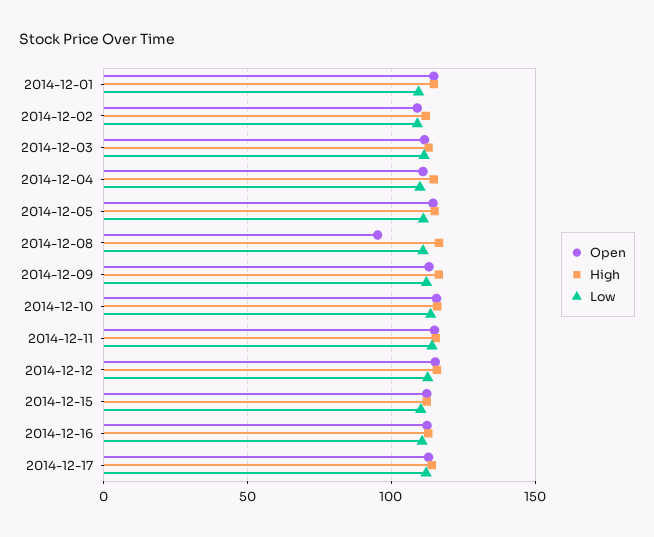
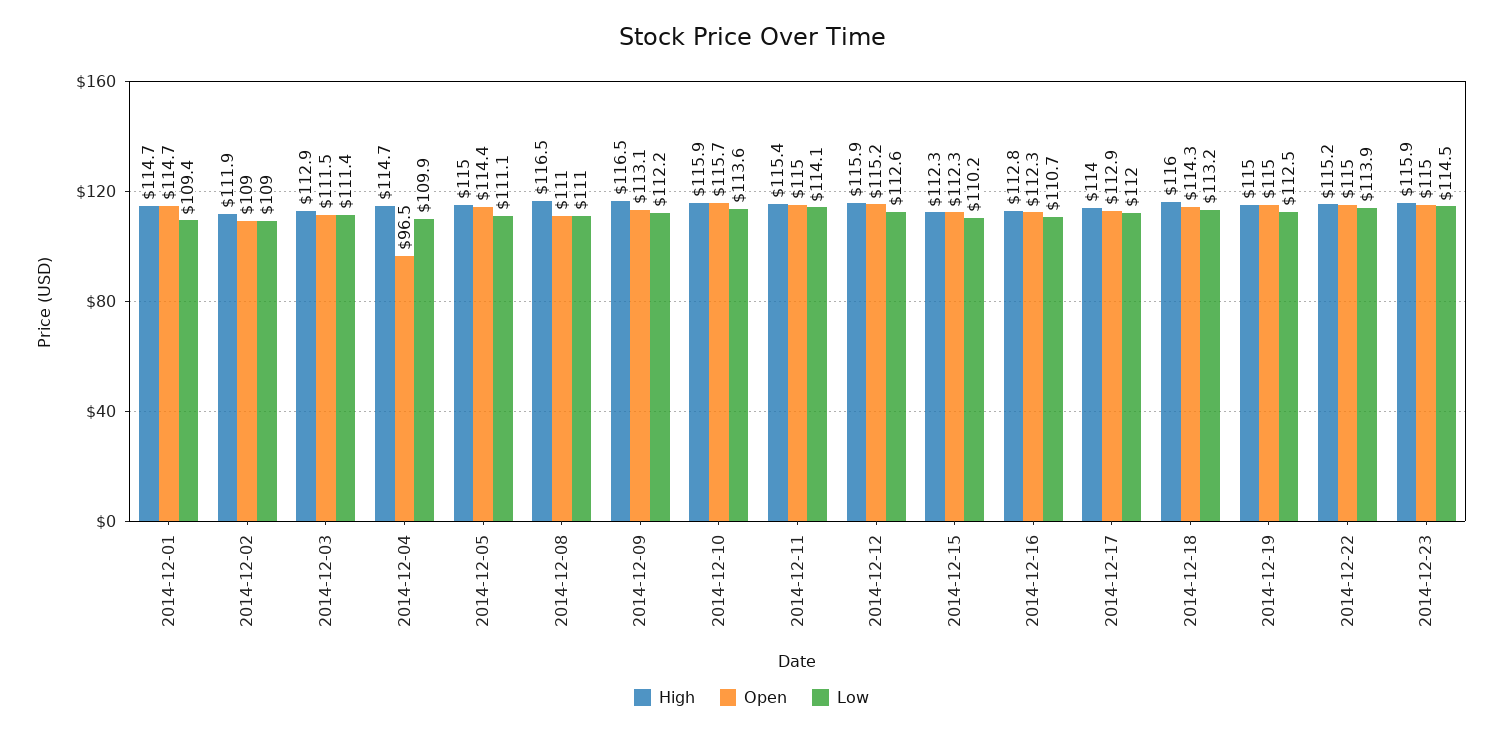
Open, 2014-12-04: 110 -> 96.5
Open, 2014-12-08: 95 -> 111
High, 2014-12-18: none -> 116
Open, 2014-12-18: none -> 114.3
Low, 2014-12-18: none -> 113.2
High, 2014-12-19: none -> 115
Open, 2014-12-19: none -> 115
Low, 2014-12-19: none -> 112.5
High, 2014-12-22: none -> 115.2
Open, 2014-12-22: none -> 115
Low, 2014-12-22: none -> 113.9
High, 2014-12-23: none -> 115.9
Open, 2014-12-23: none -> 115
Low, 2014-12-23: none -> 114.5

